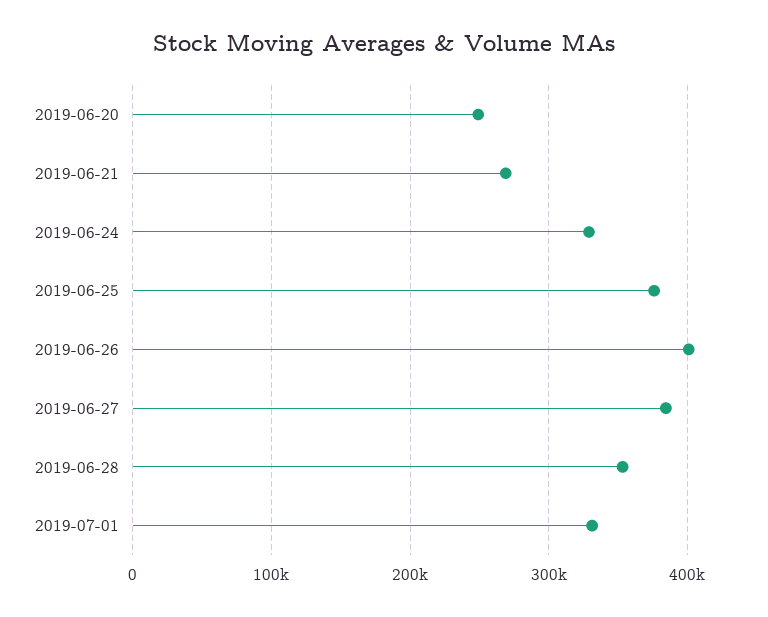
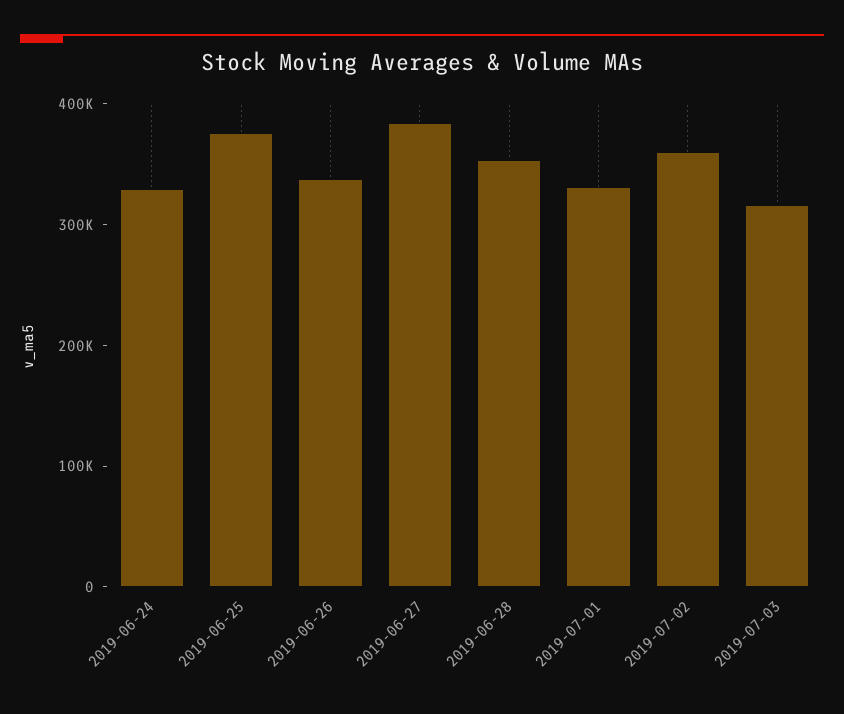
2019-06-20: 250000 -> none
2019-06-21: 270000 -> none
2019-06-26: 400000 -> 340000
2019-07-02: none -> 360000
2019-07-03: none -> 320000

